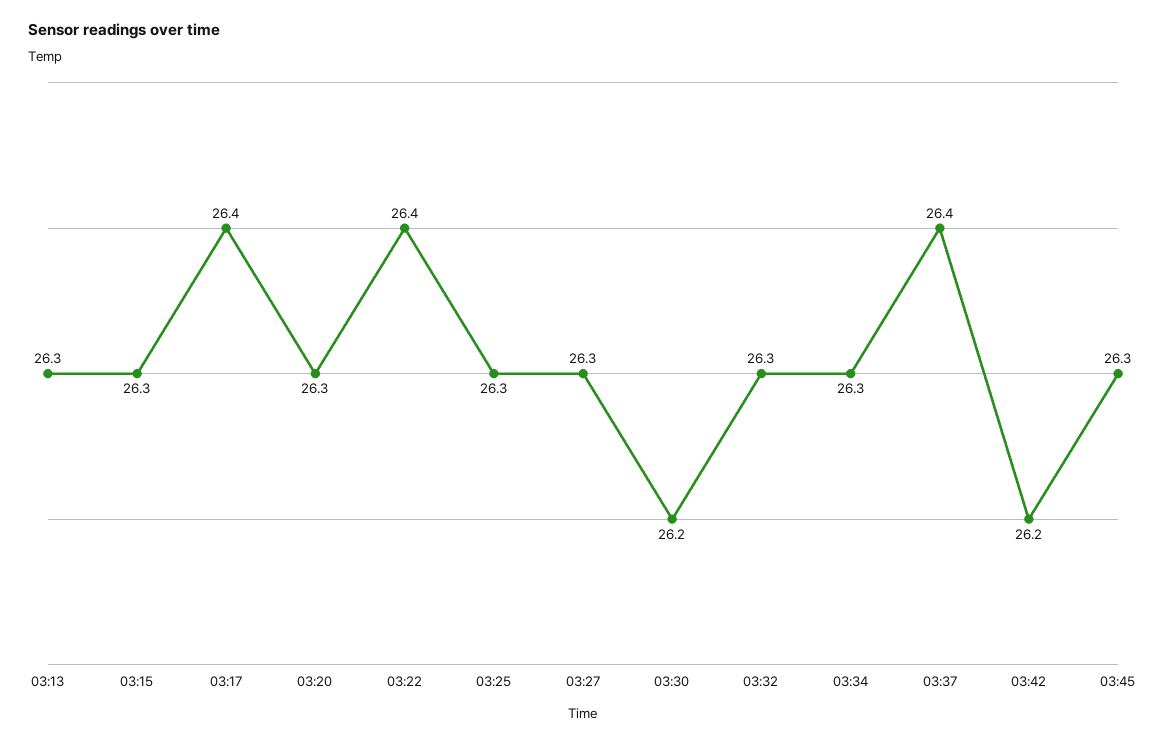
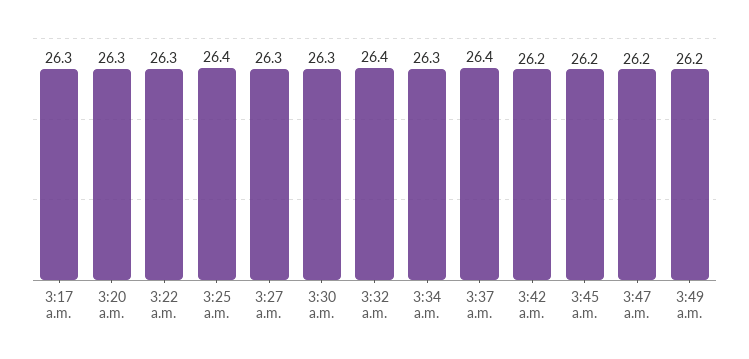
03:13: 26.3 -> none
03:15: 26.3 -> none
03:17: 26.4 -> 26.3
03:22: 26.4 -> 26.3
03:25: 26.3 -> 26.4
03:30: 26.2 -> 26.3
03:32: 26.3 -> 26.4
03:45: 26.3 -> 26.2
3:47 a.m.: none -> 26.2
3:49 a.m.: none -> 26.2

